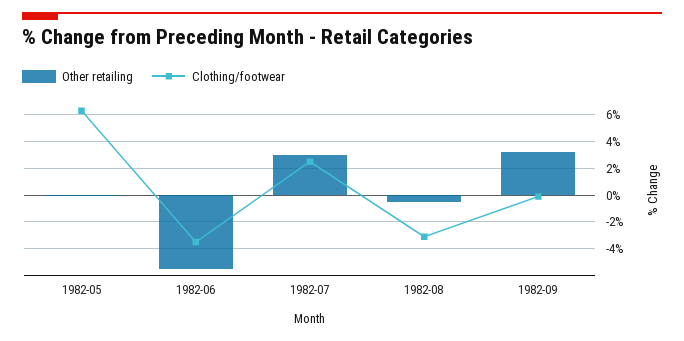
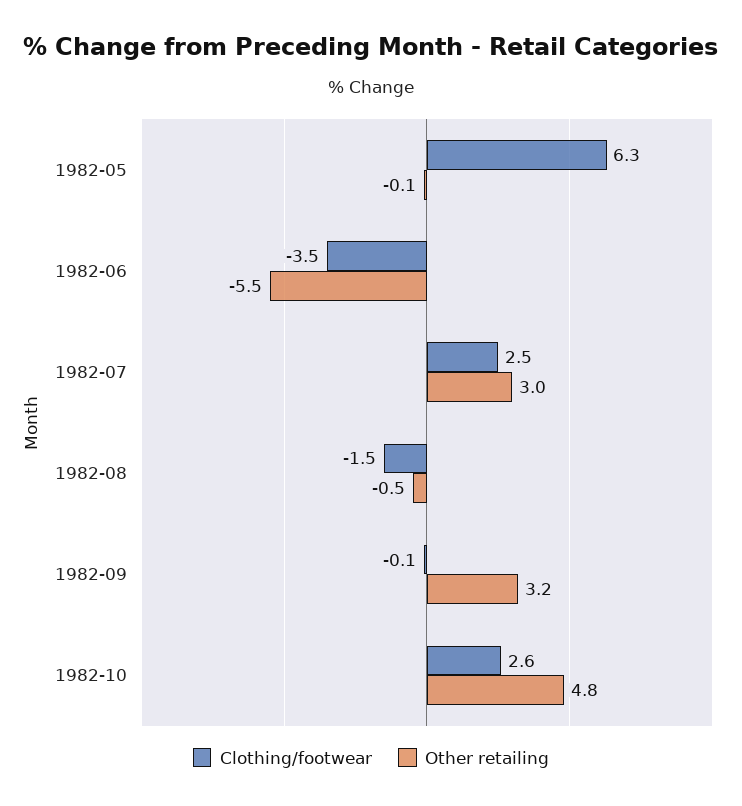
Clothing/footwear, 1982-08: -3 -> -1.5
Clothing/footwear, 1982-10: none -> 2.6
Other retailing, 1982-10: none -> 4.8

